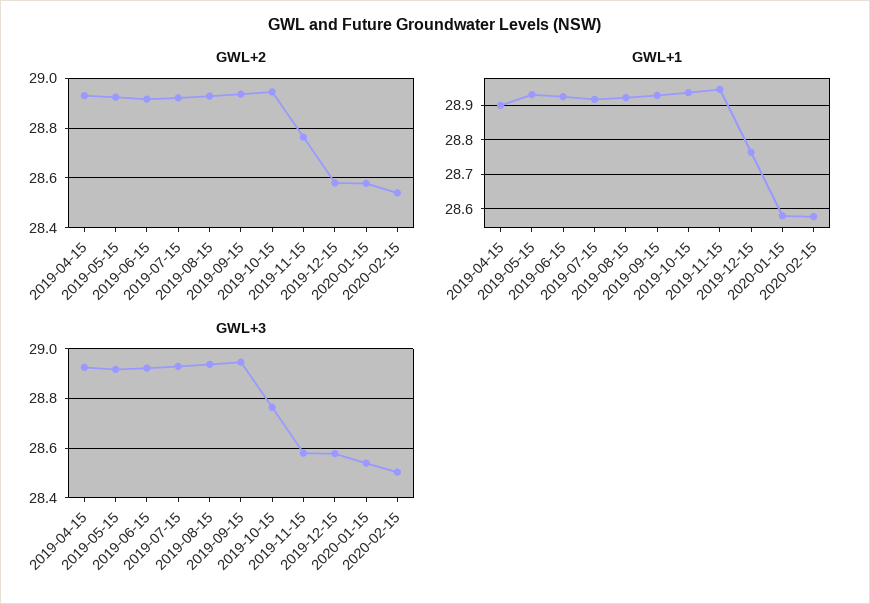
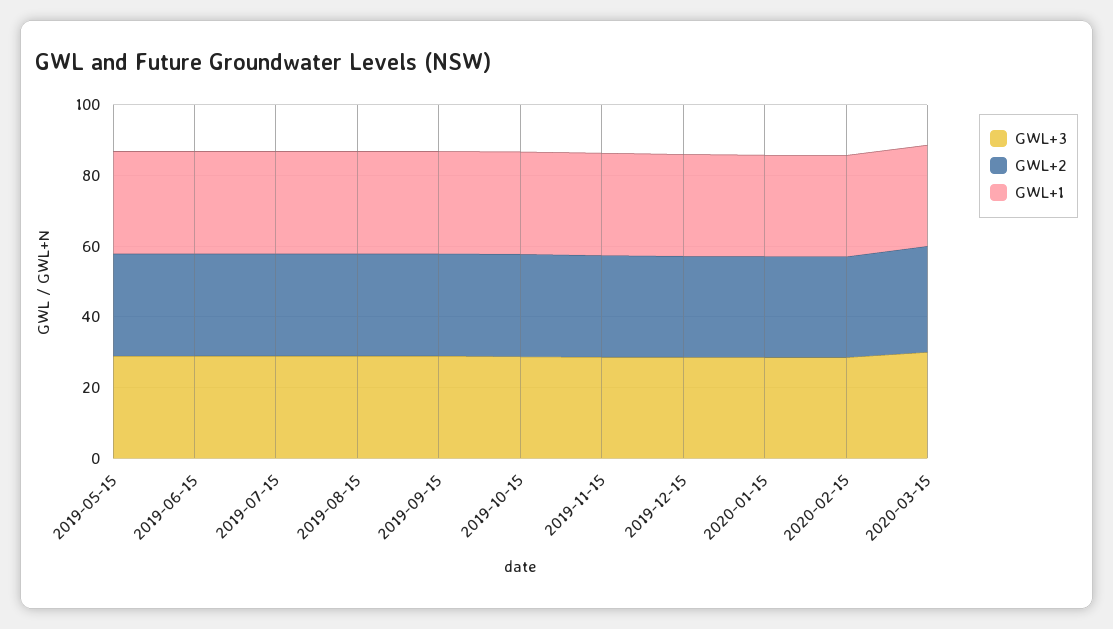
GWL+2, 2019-04-15: 28.925 -> none
GWL+1, 2019-04-15: 28.9 -> none
GWL+3, 2019-04-15: 28.925 -> none
GWL+3, 2020-03-15: none -> 30
GWL+2, 2020-03-15: none -> 30
GWL+1, 2020-03-15: none -> 30

